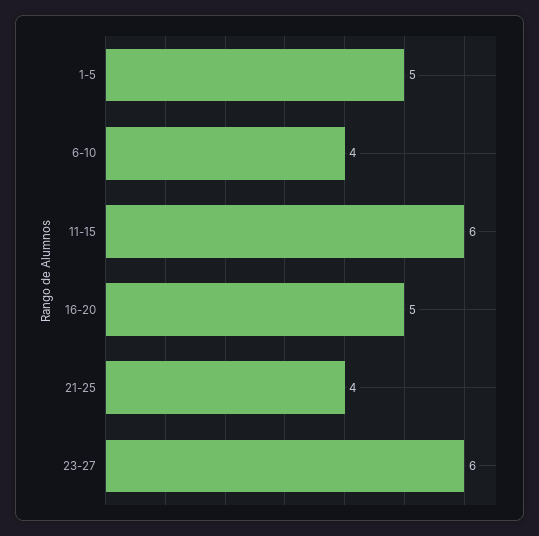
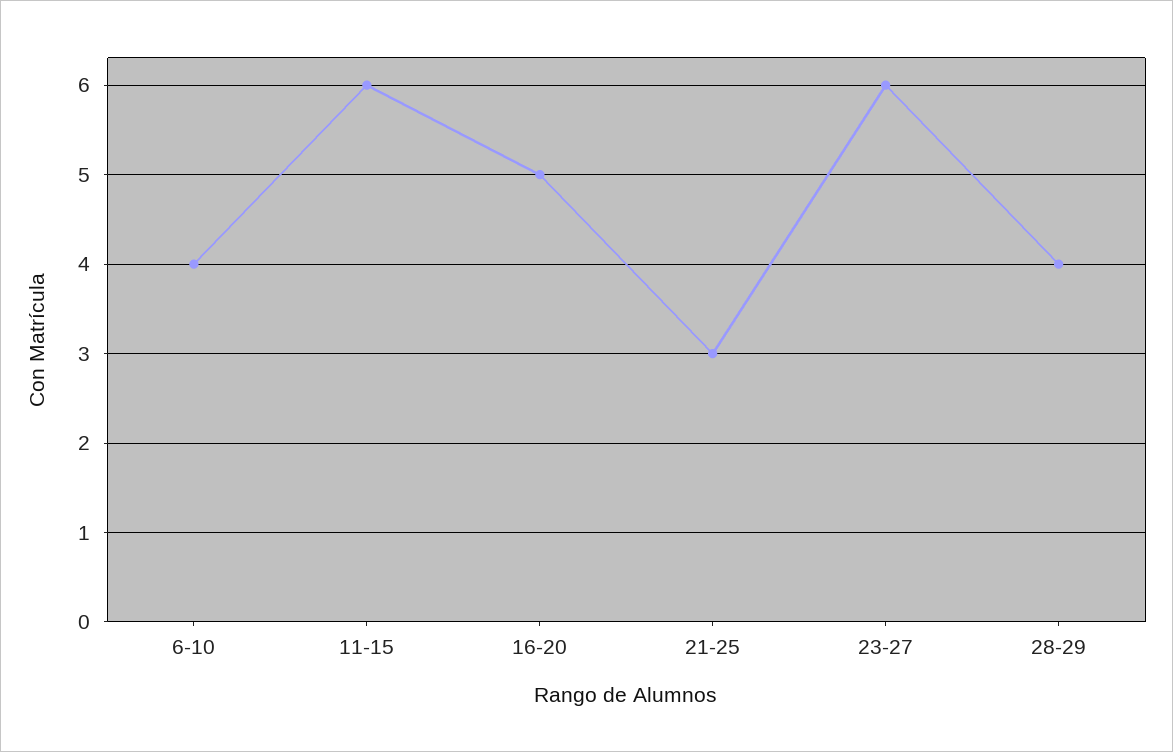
1-5: 5 -> none
21-25: 4 -> 3
28-29: none -> 4

